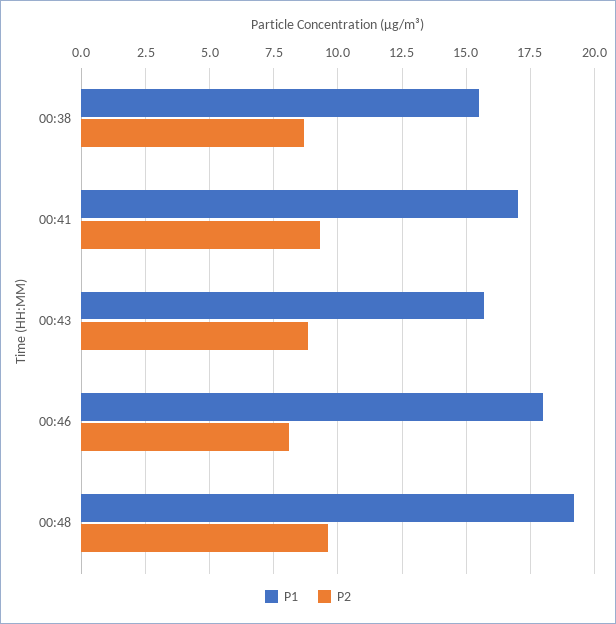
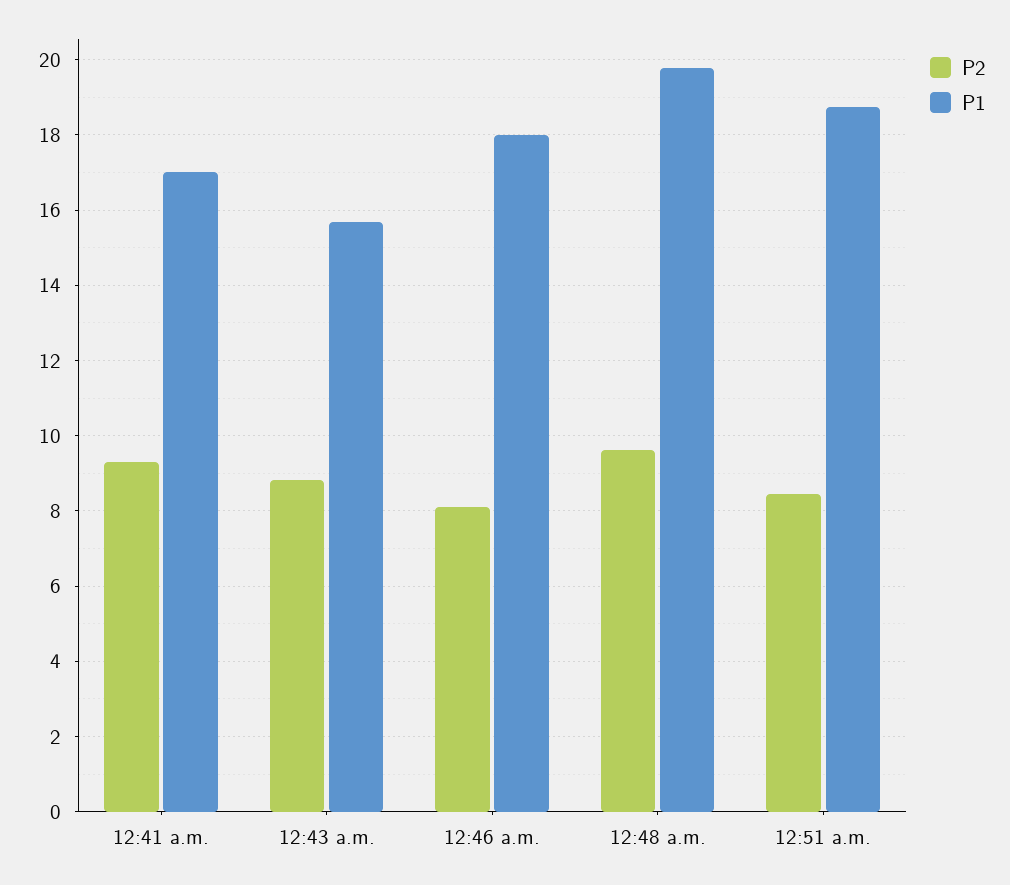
P1, 00:38: 15.5 -> none
P2, 00:38: 8.75 -> none
P1, 00:48: 19.25 -> 19.8
P2, 12:51 a.m.: none -> 8.4
P1, 12:51 a.m.: none -> 18.8

